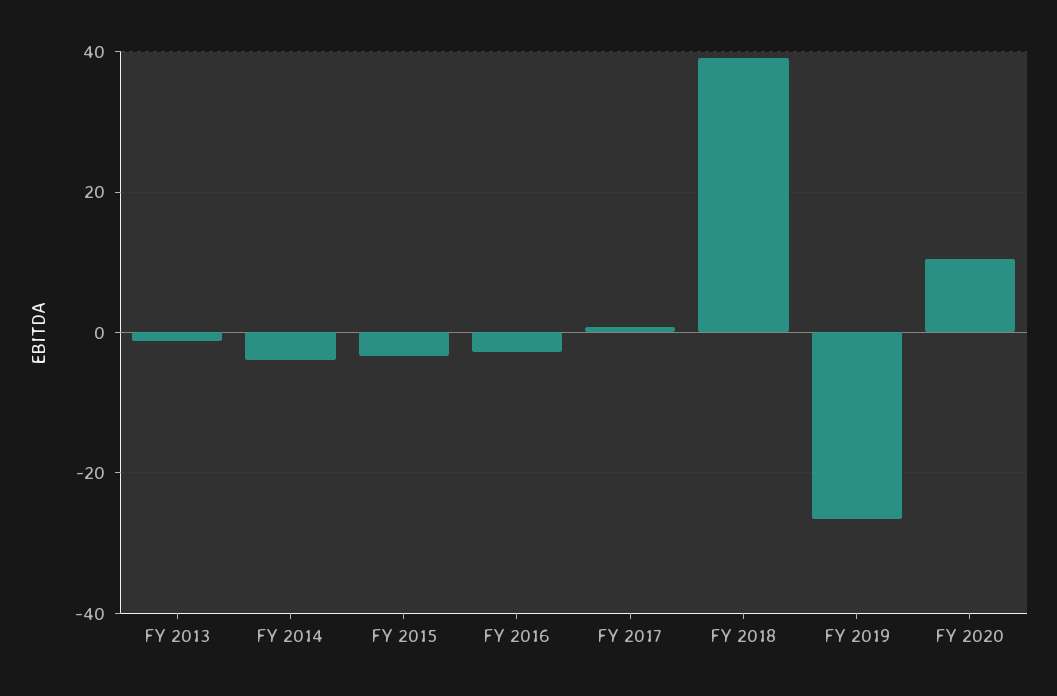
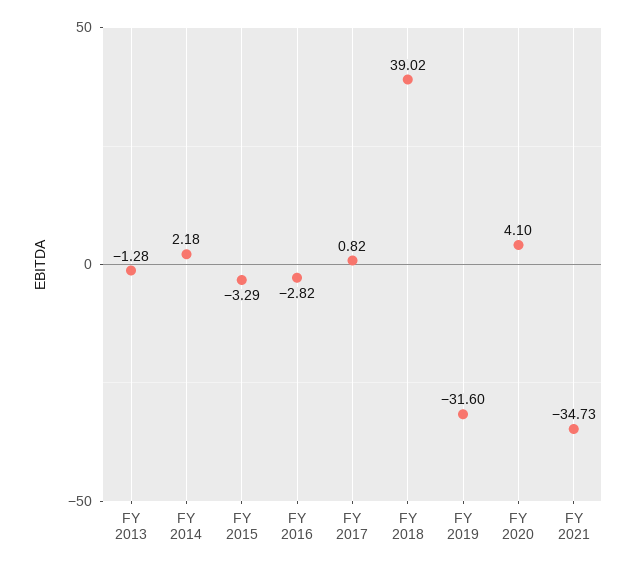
FY 2014: -4 -> 2.18
FY 2019: -26 -> -31.6
FY 2020: 10 -> 4.1
FY 2021: none -> -34.73

